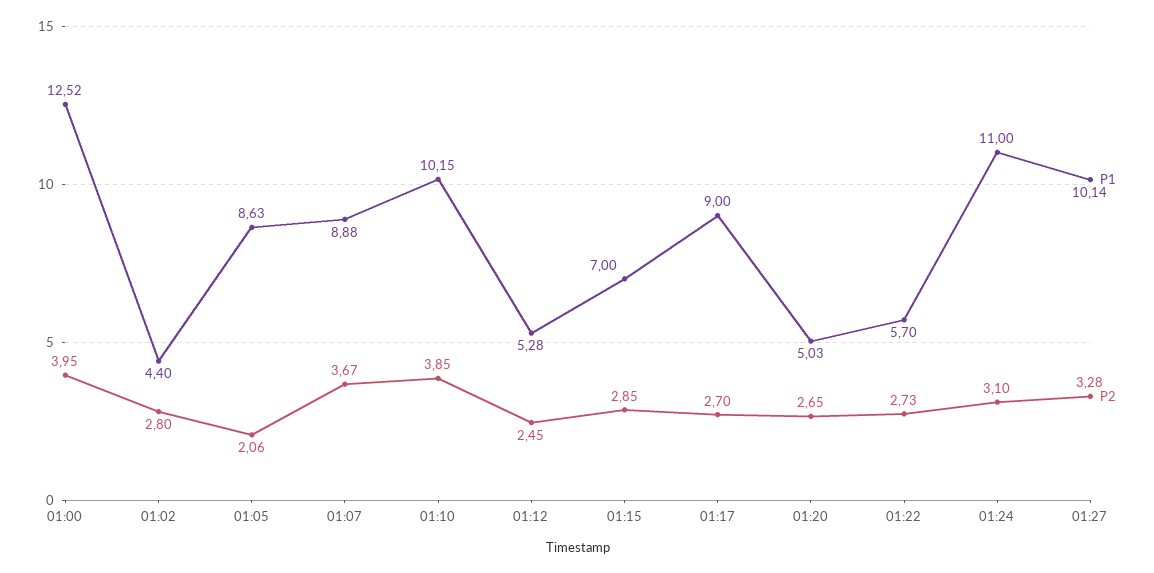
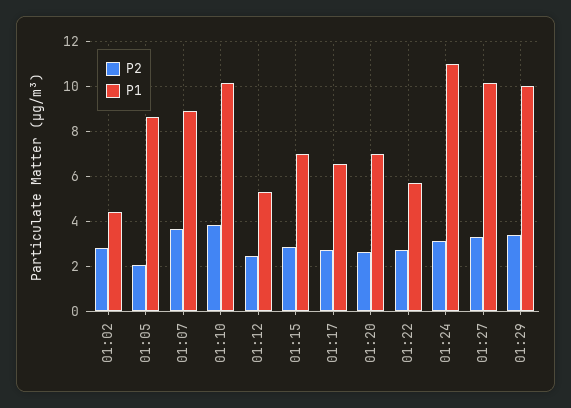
P1, 01:00: 12.52 -> none
P2, 01:00: 3.95 -> none
P1, 01:17: 9 -> 6.5
P1, 01:20: 5.03 -> 7
P2, 01:29: none -> 3.5
P1, 01:29: none -> 10

